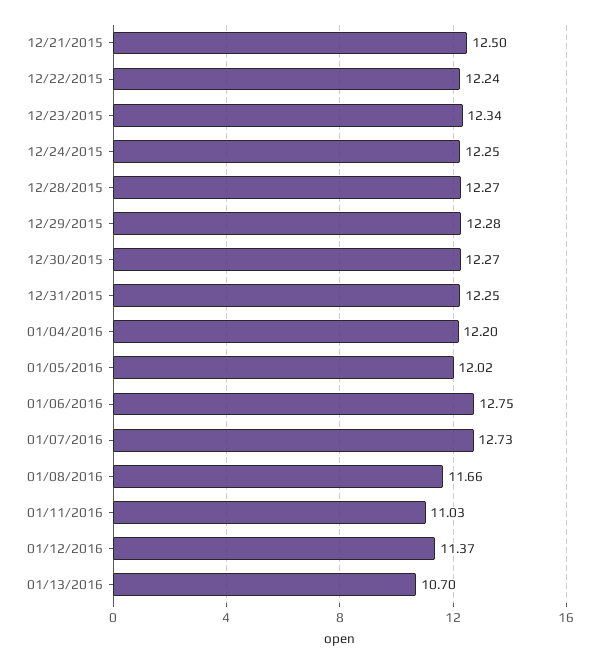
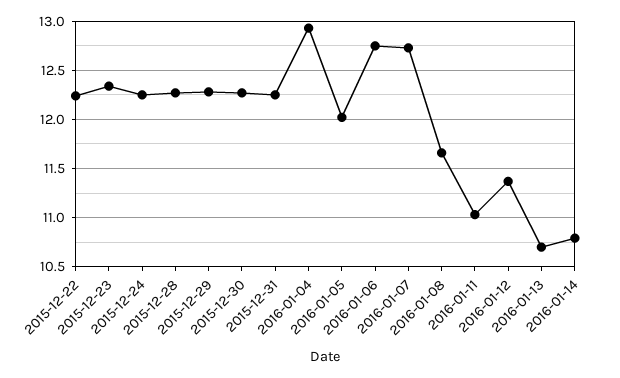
12/21/2015: 12.5 -> none
01/04/2016: 12.2 -> 12.9
2016-01-14: none -> 10.8

